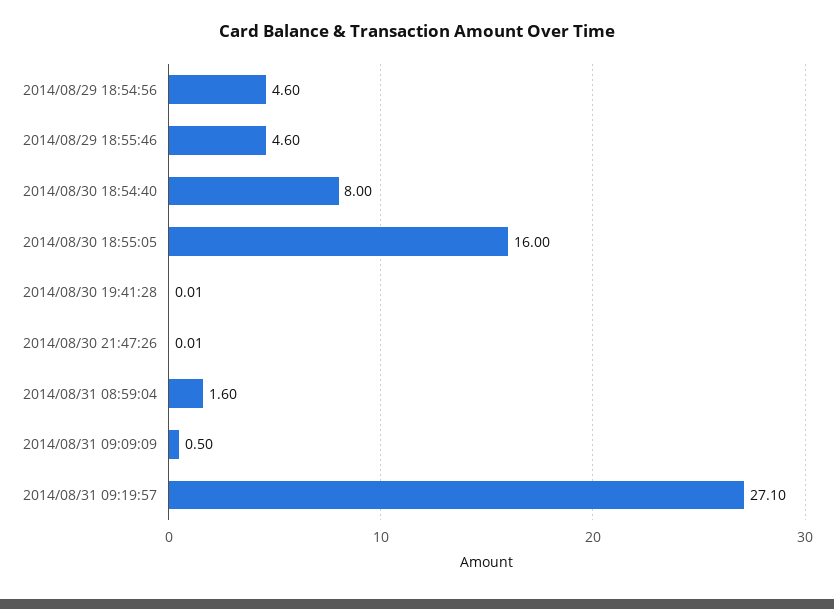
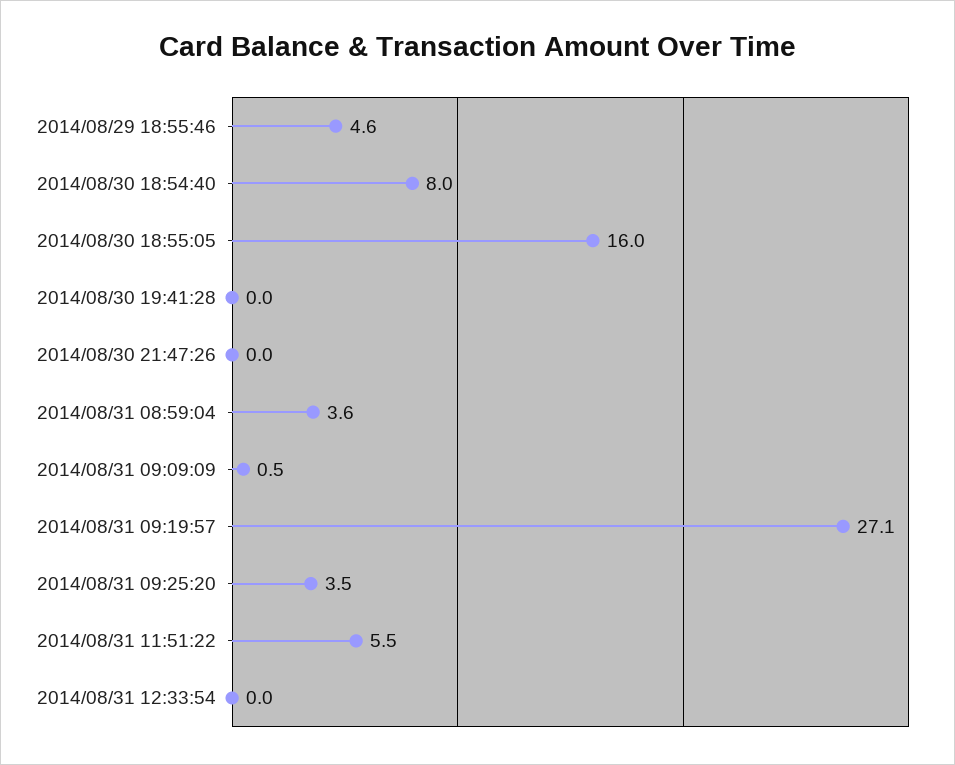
2014/08/29 18:54:56: 4.6 -> none
2014/08/31 08:59:04: 1.6 -> 3.6
2014/08/31 09:25:20: none -> 3.5
2014/08/31 11:51:22: none -> 5.5
2014/08/31 12:33:54: none -> 0

